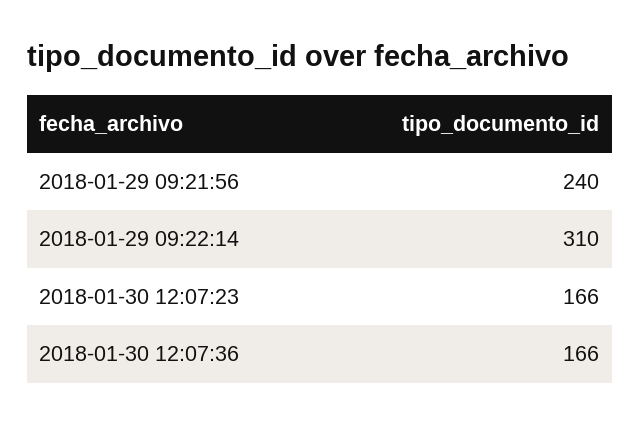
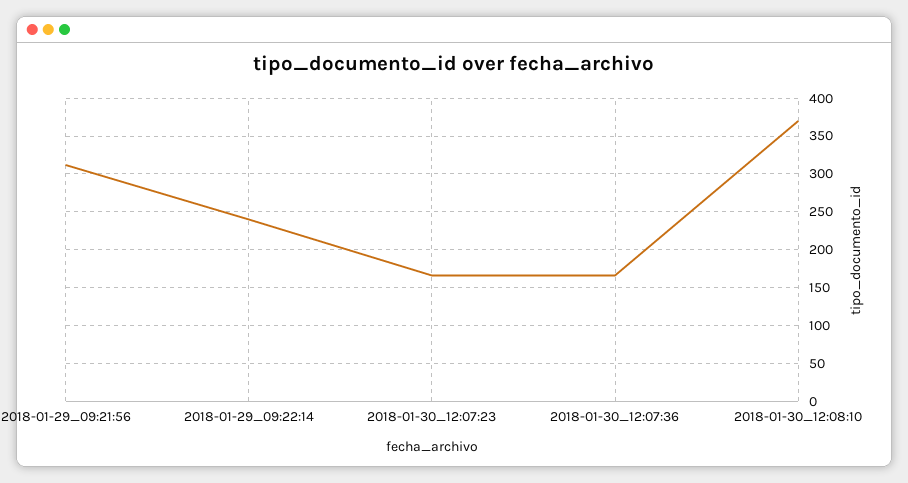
2018-01-29 09:21:56: 240 -> 310
2018-01-29 09:22:14: 310 -> 240
2018-01-30_12:08:10: none -> 370

